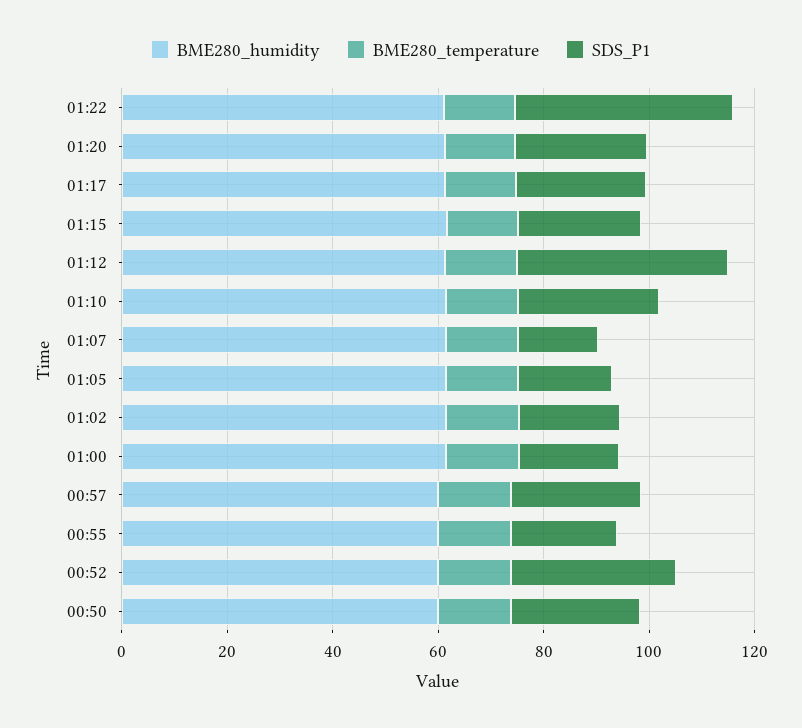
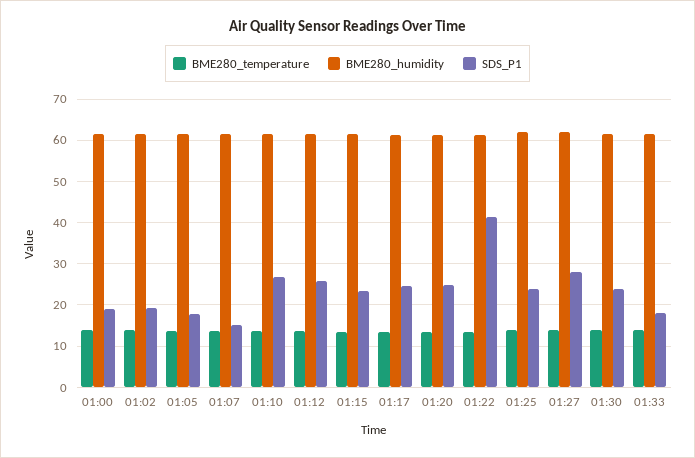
SDS_P1, 01:12: 40 -> 26
BME280_humidity, 00:57: 60 -> none
BME280_temperature, 00:57: 15 -> none
SDS_P1, 00:57: 25 -> none
BME280_humidity, 00:55: 60 -> none
BME280_temperature, 00:55: 15 -> none
SDS_P1, 00:55: 20 -> none
BME280_humidity, 00:52: 60 -> none
BME280_temperature, 00:52: 15 -> none
SDS_P1, 00:52: 30 -> none
BME280_humidity, 00:50: 60 -> none
BME280_temperature, 00:50: 15 -> none
SDS_P1, 00:50: 25 -> none
BME280_temperature, 01:25: none -> 14
BME280_humidity, 01:25: none -> 62
SDS_P1, 01:25: none -> 24
BME280_temperature, 01:27: none -> 14
BME280_humidity, 01:27: none -> 62
SDS_P1, 01:27: none -> 28
BME280_temperature, 01:30: none -> 14
BME280_humidity, 01:30: none -> 62
SDS_P1, 01:30: none -> 24
BME280_temperature, 01:33: none -> 14
BME280_humidity, 01:33: none -> 62
SDS_P1, 01:33: none -> 18

